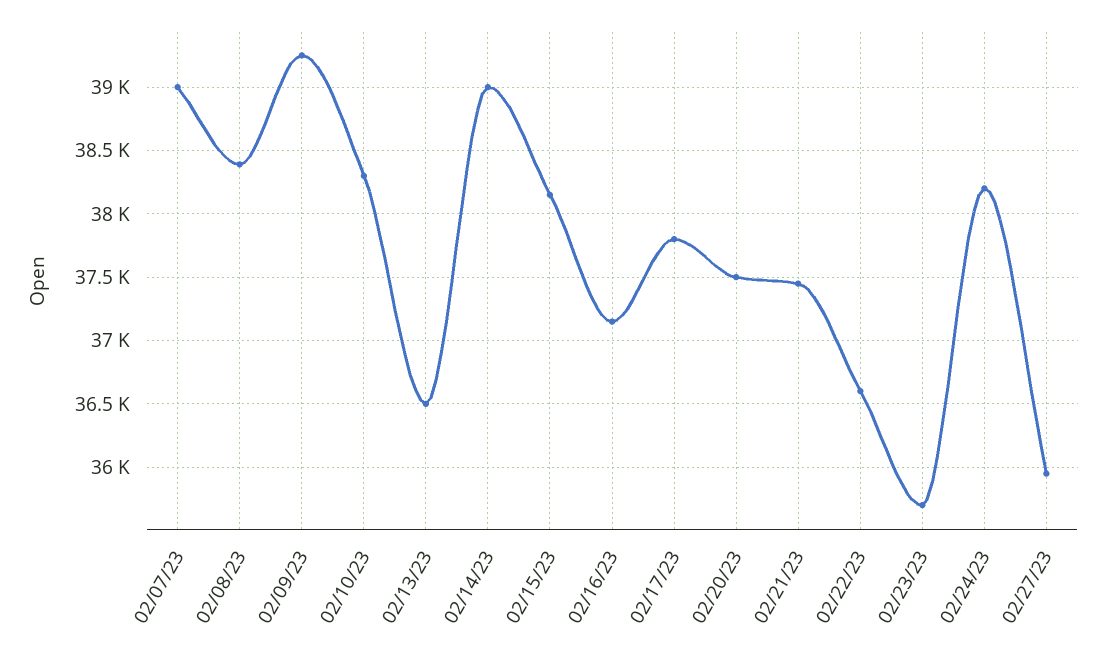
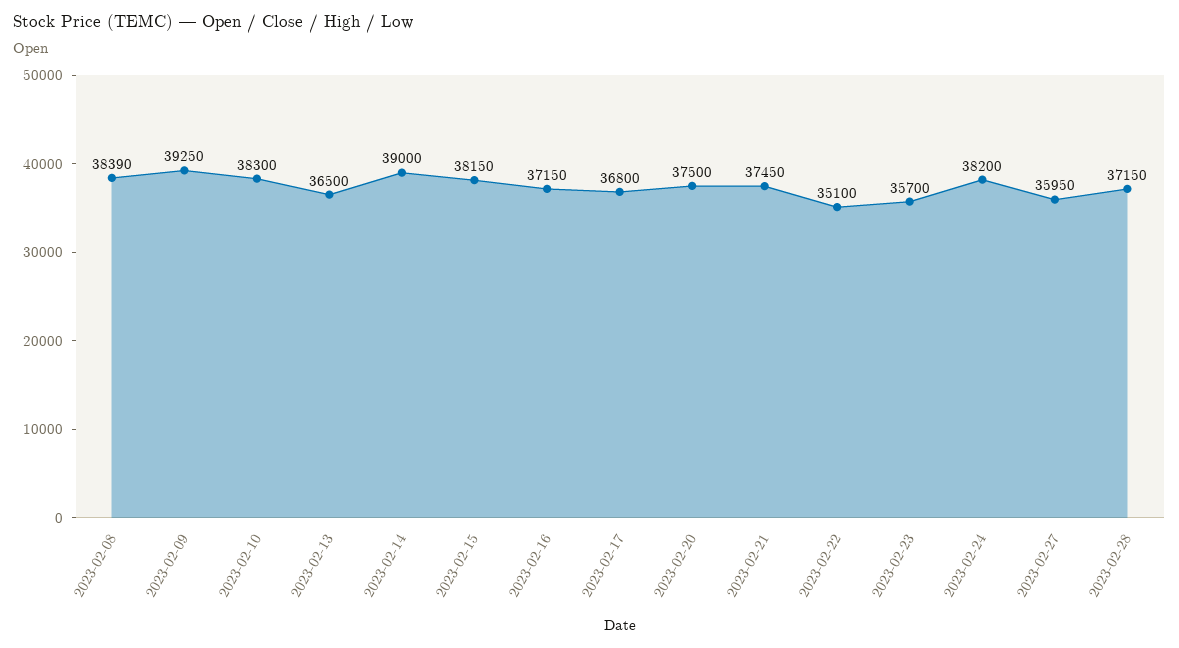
02/07/23: 39000 -> none
02/17/23: 37800 -> 36800
02/22/23: 36600 -> 35100
2023-02-28: none -> 37150

